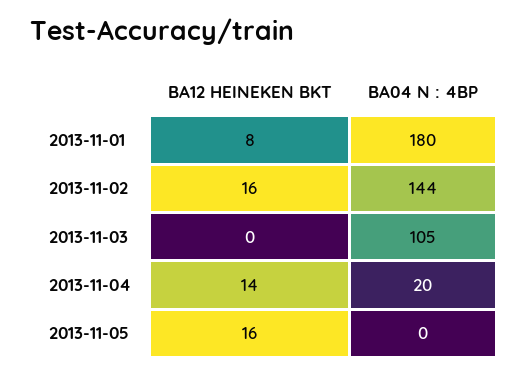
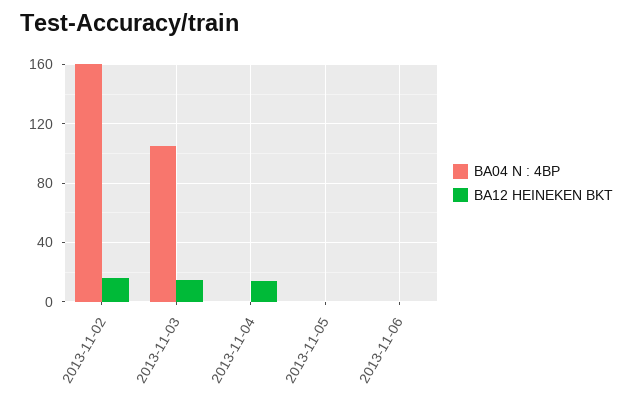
BA12 HEINEKEN BKT, 2013-11-01: 8 -> none
BA04 N : 4BP, 2013-11-01: 180 -> none
BA04 N : 4BP, 2013-11-02: 144 -> 160
BA12 HEINEKEN BKT, 2013-11-03: 0 -> 15
BA04 N : 4BP, 2013-11-04: 20 -> 0
BA12 HEINEKEN BKT, 2013-11-05: 16 -> 0
BA04 N : 4BP, 2013-11-06: none -> 0
BA12 HEINEKEN BKT, 2013-11-06: none -> 0

